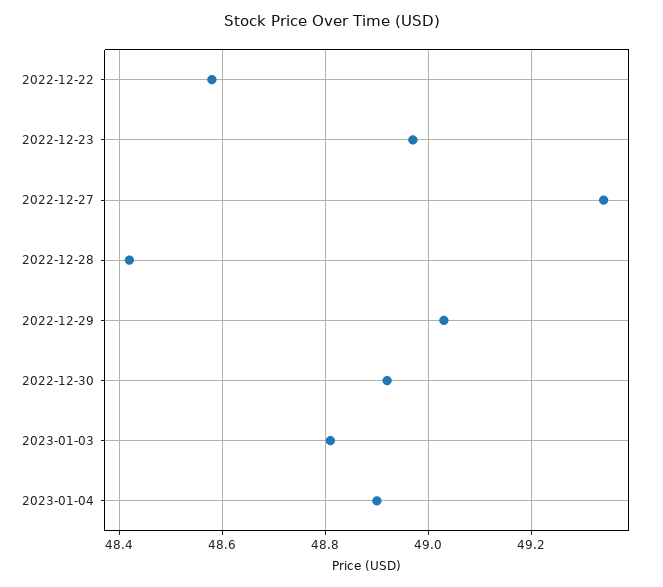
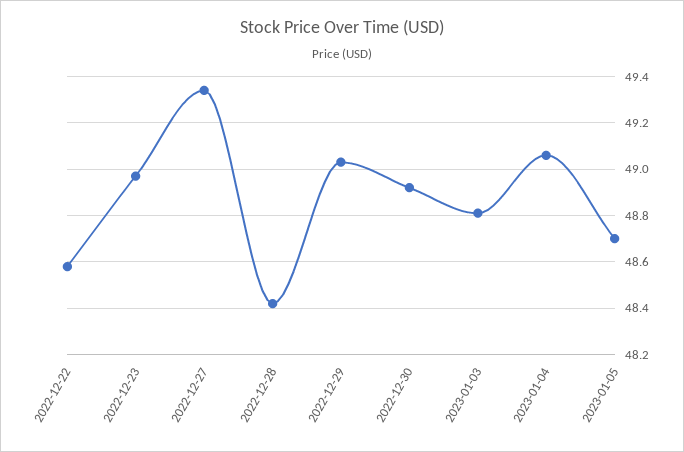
2023-01-04: 48.9 -> 49.05
2023-01-05: none -> 48.7

